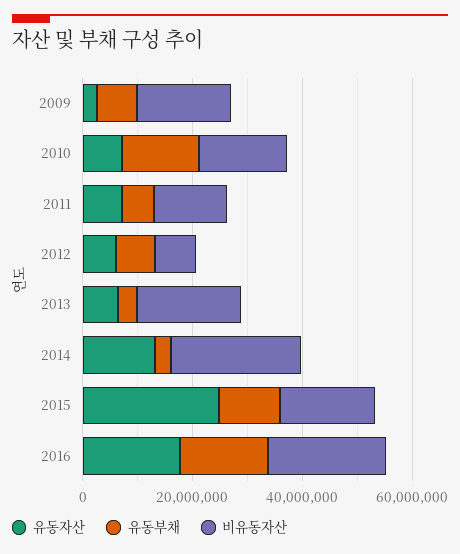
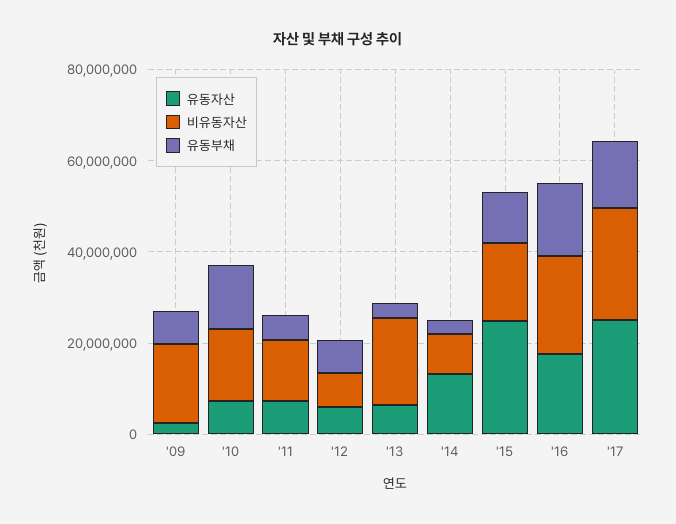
비유동자산, 2014: 25000000 -> 10000000
유동자산, '17: none -> 25000000
비유동자산, '17: none -> 25000000
유동부채, '17: none -> 15000000

